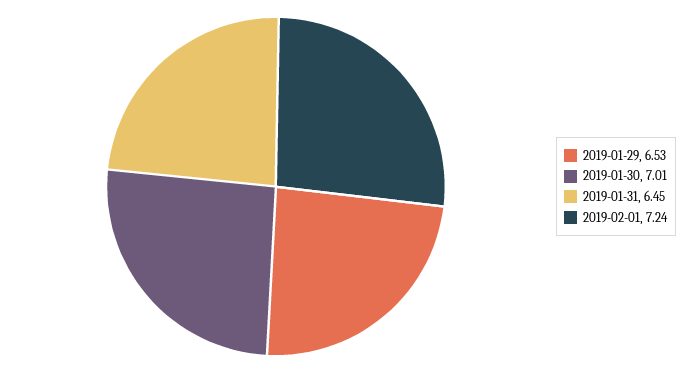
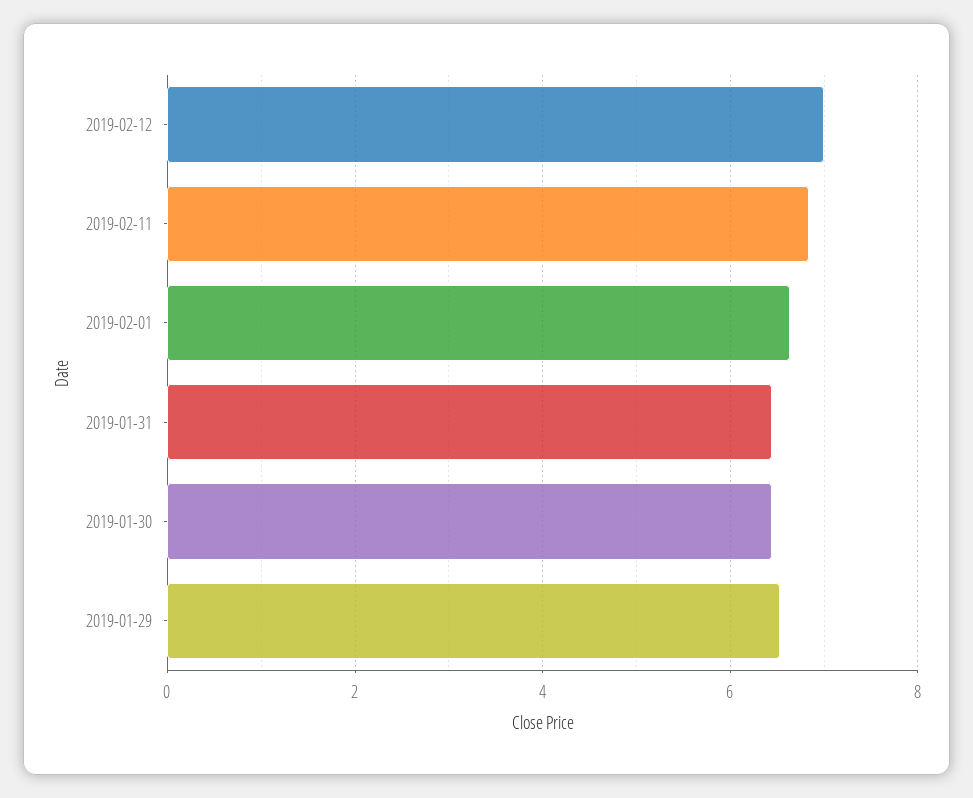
2019-01-30: 7.01 -> 6.4
2019-02-01: 7.24 -> 6.6
2019-02-12: none -> 7
2019-02-11: none -> 6.8

